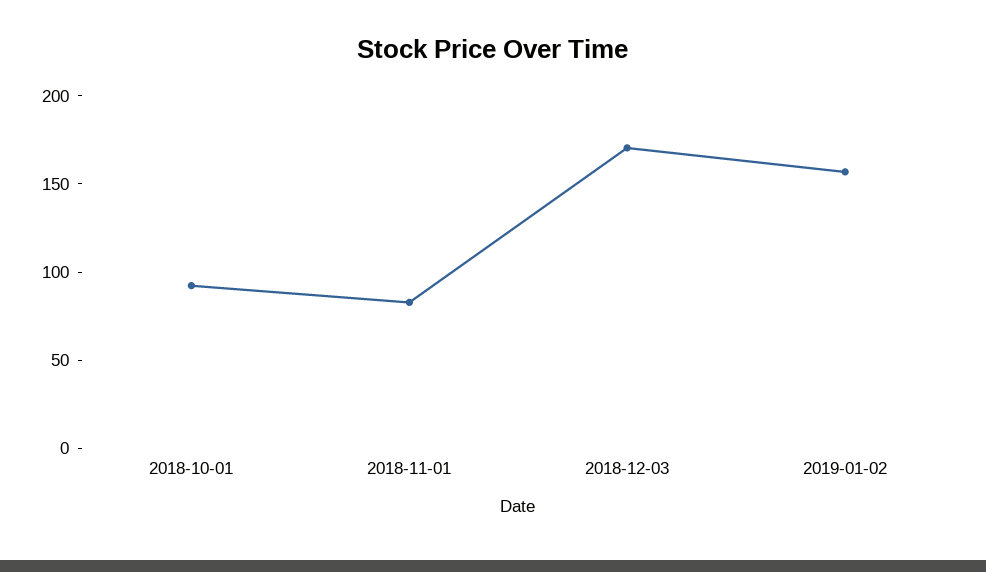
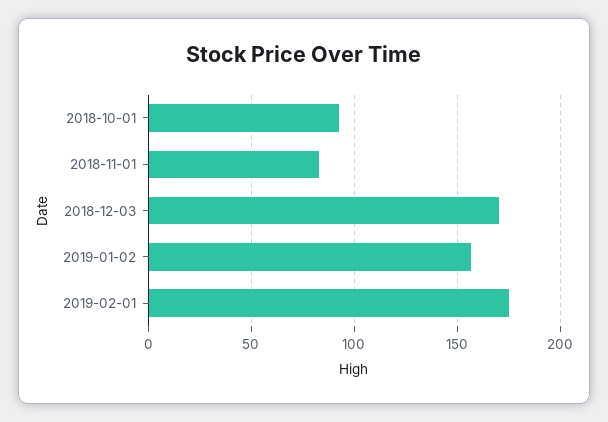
2019-02-01: none -> 175

